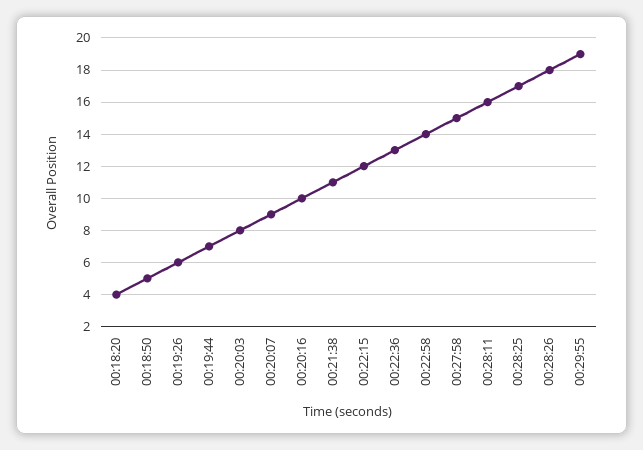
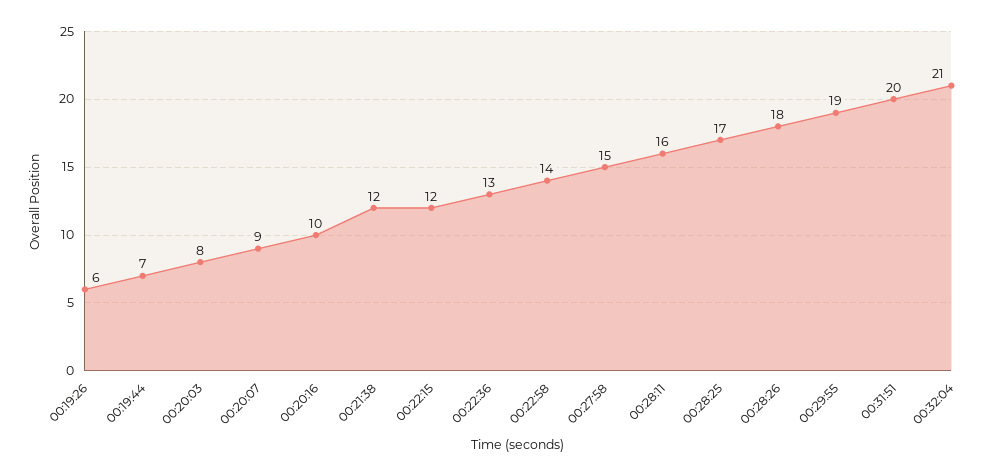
00:18:20: 4 -> none
00:18:50: 5 -> none
00:21:38: 11 -> 12
00:31:51: none -> 20
00:32:04: none -> 21

